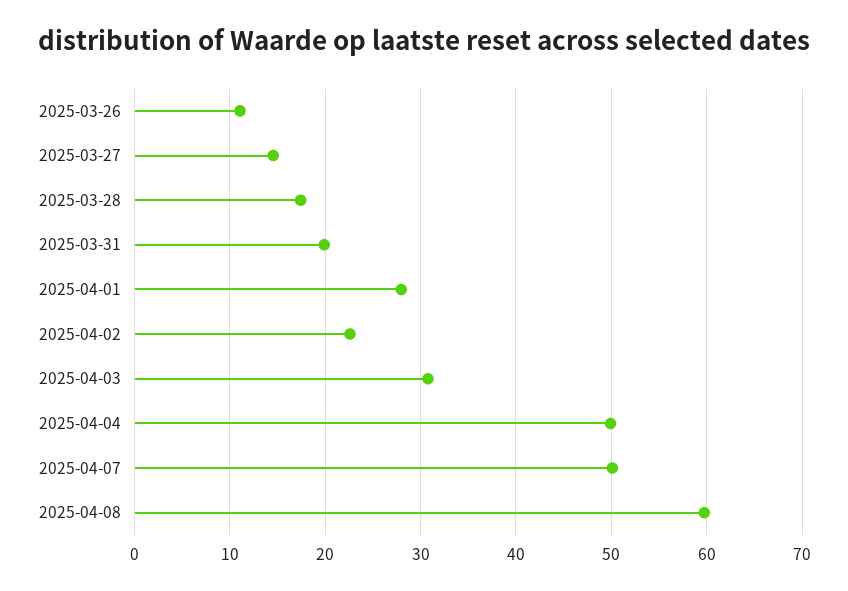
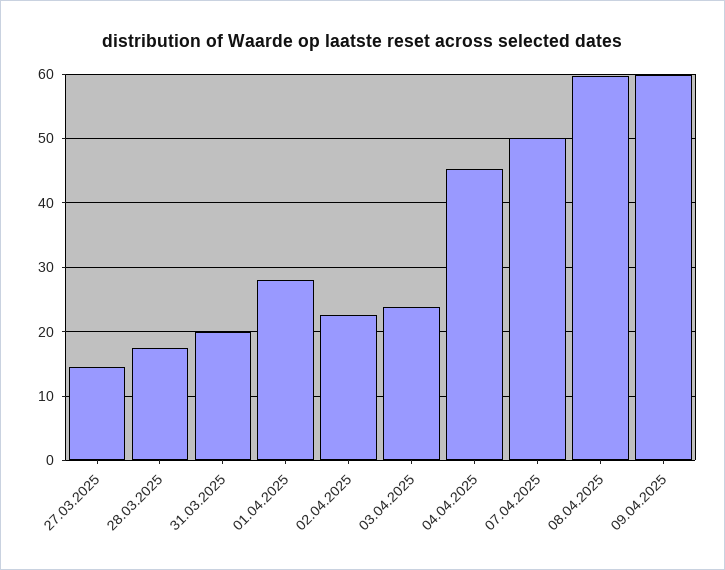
2025-03-26: 11 -> none
2025-04-03: 31 -> 24
2025-04-04: 50 -> 45
09.04.2025: none -> 60

